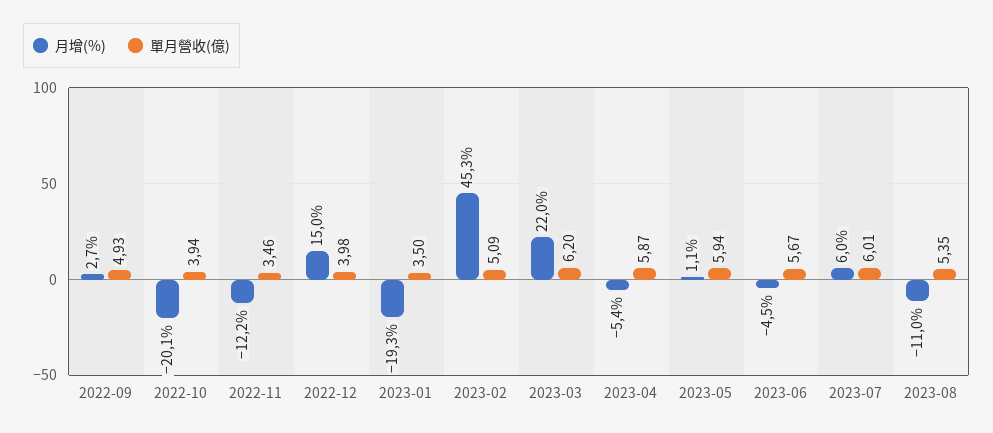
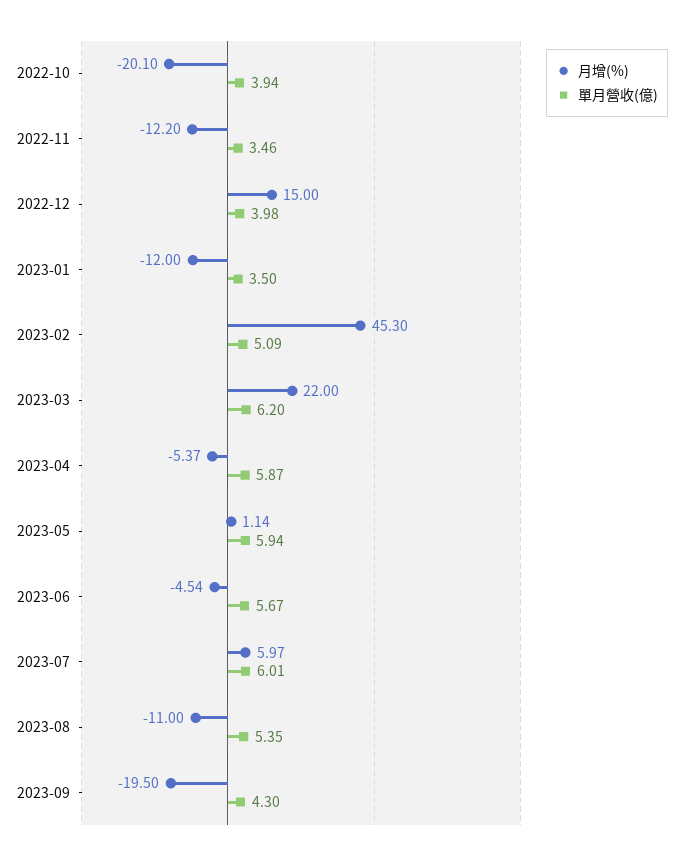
月增(%), 2022-09: 2.7 -> none
單月營收(億), 2022-09: 4.93 -> none
月增(%), 2023-01: -19.3 -> -12
月增(%), 2023-09: none -> -19.5
單月營收(億), 2023-09: none -> 4.3

